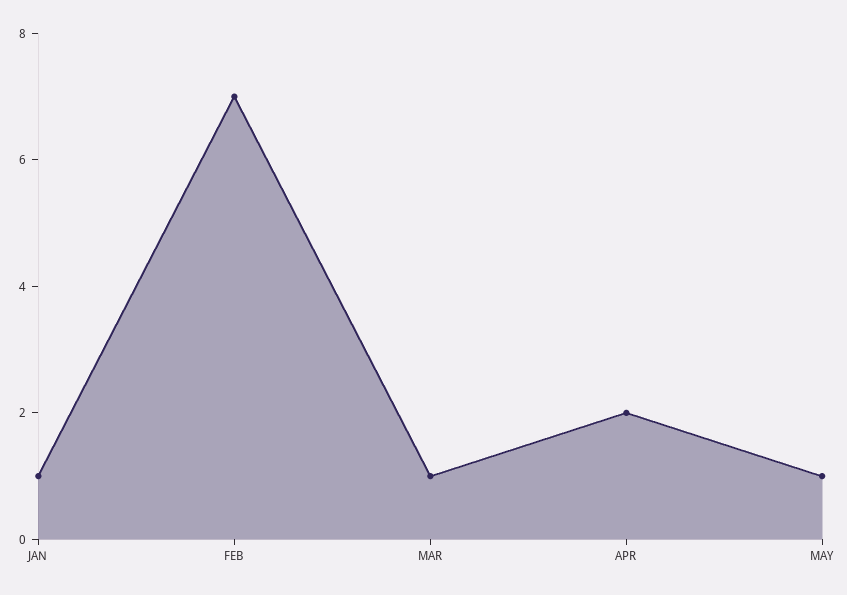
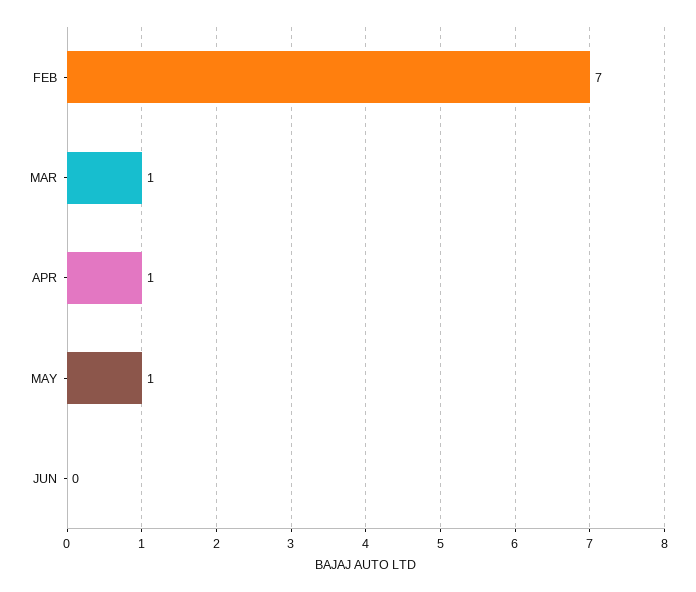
JAN: 1 -> none
APR: 2 -> 1
JUN: none -> 0

